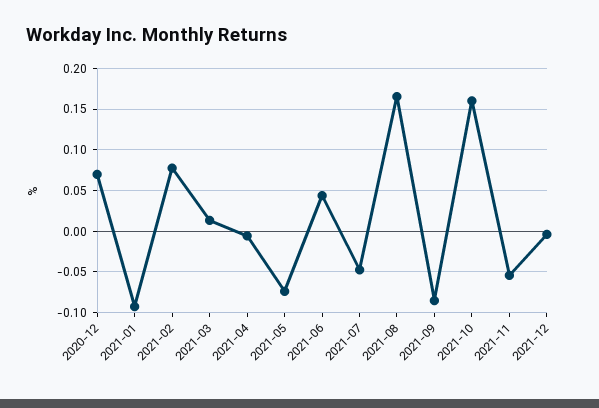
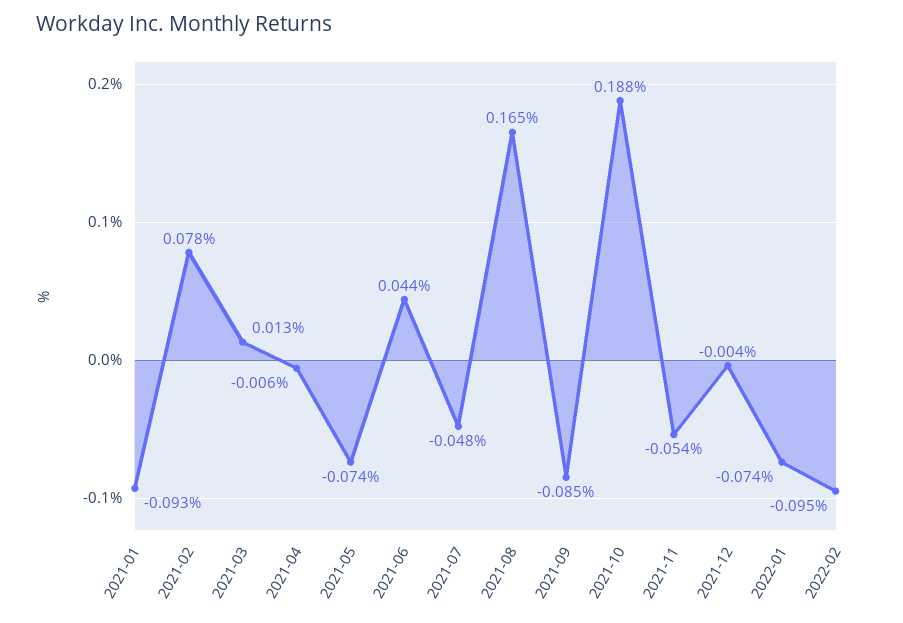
2020-12: 0.07 -> none
2021-10: 0.16 -> 0.188
2022-01: none -> -0.074
2022-02: none -> -0.095

